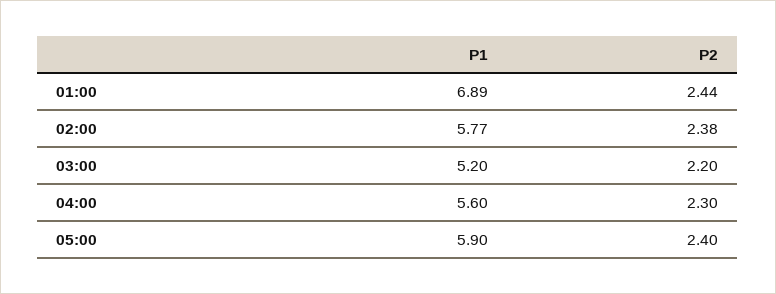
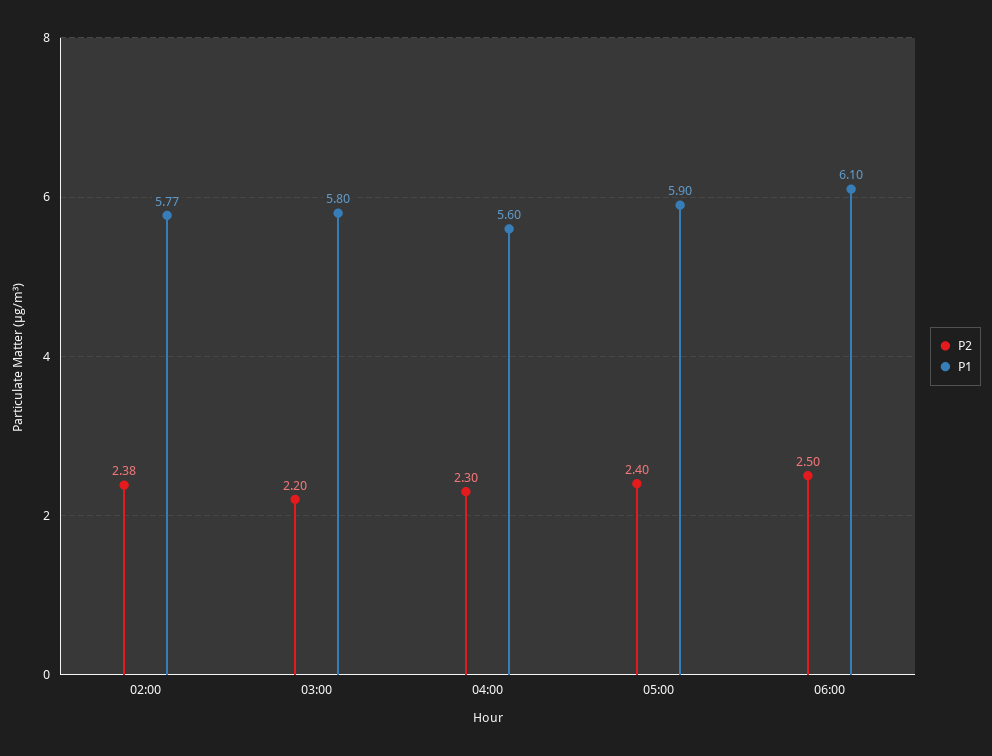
P1, 01:00: 6.89 -> none
P2, 01:00: 2.44 -> none
P1, 03:00: 5.2 -> 5.8
P2, 06:00: none -> 2.5
P1, 06:00: none -> 6.1

